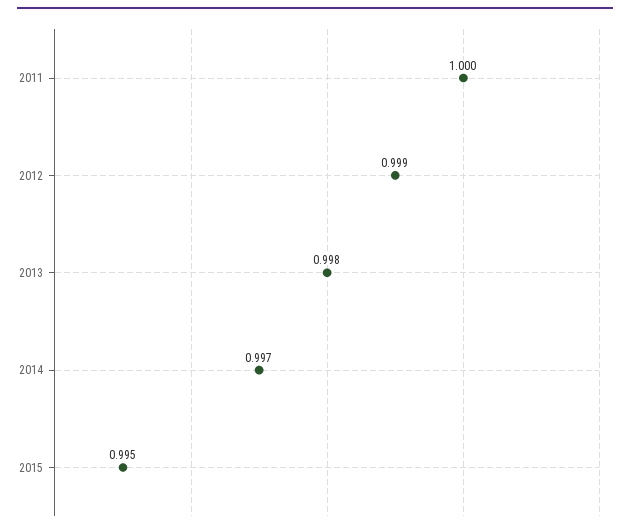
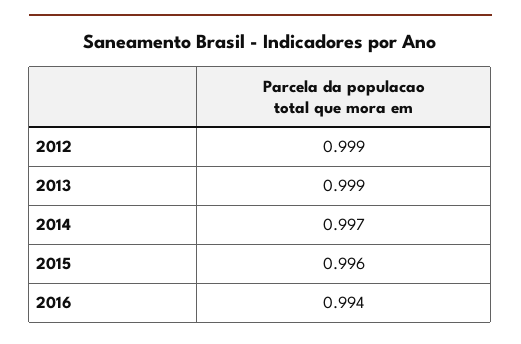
2011: 1 -> none
2013: 0.998 -> 0.999
2015: 0.995 -> 0.996
2016: none -> 0.994

